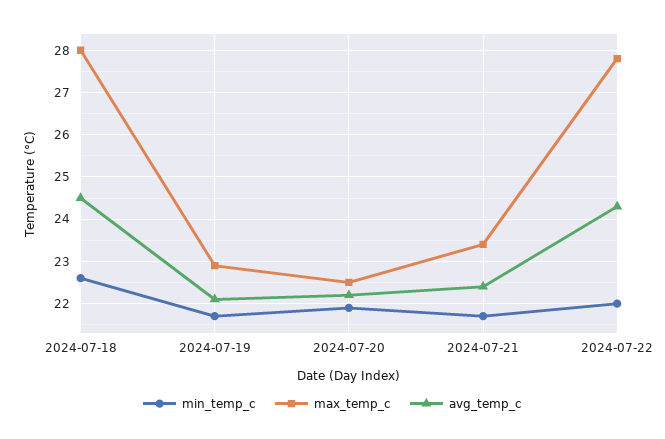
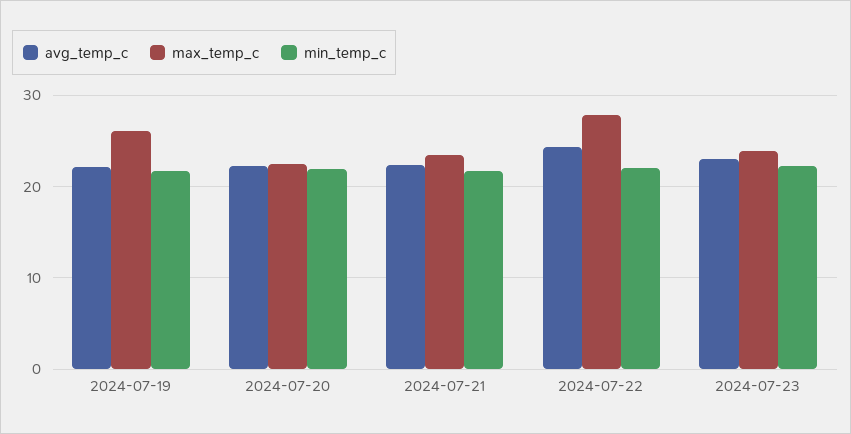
min_temp_c, 2024-07-18: 22.5 -> none
max_temp_c, 2024-07-18: 28 -> none
avg_temp_c, 2024-07-18: 24.5 -> none
max_temp_c, 2024-07-19: 23 -> 26
avg_temp_c, 2024-07-23: none -> 23
max_temp_c, 2024-07-23: none -> 24
min_temp_c, 2024-07-23: none -> 22

